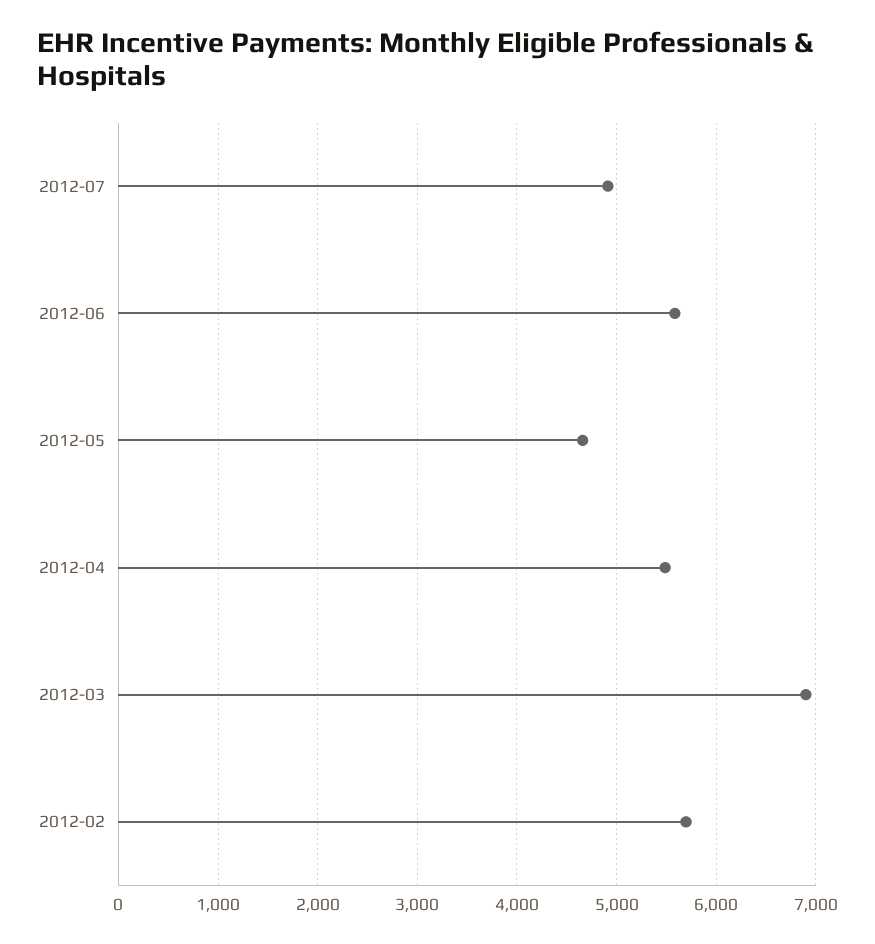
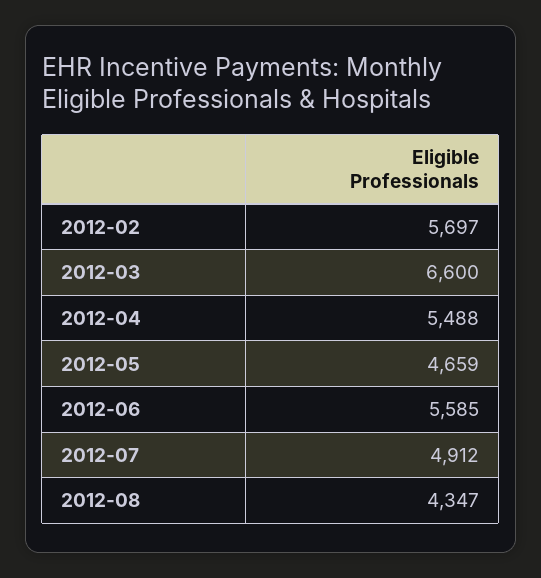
2012-03: 6900 -> 6600
2012-08: none -> 4347

